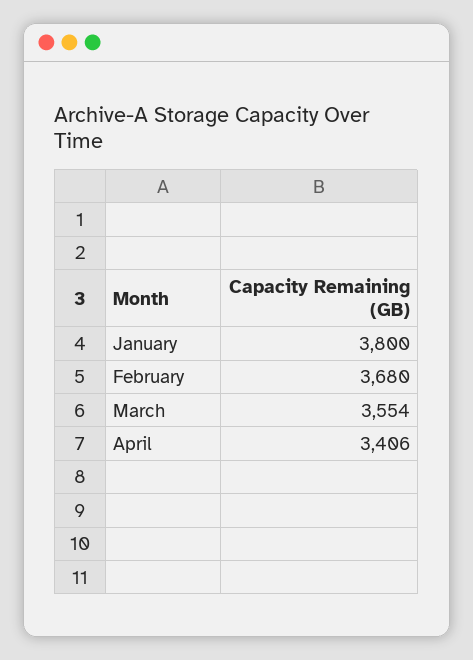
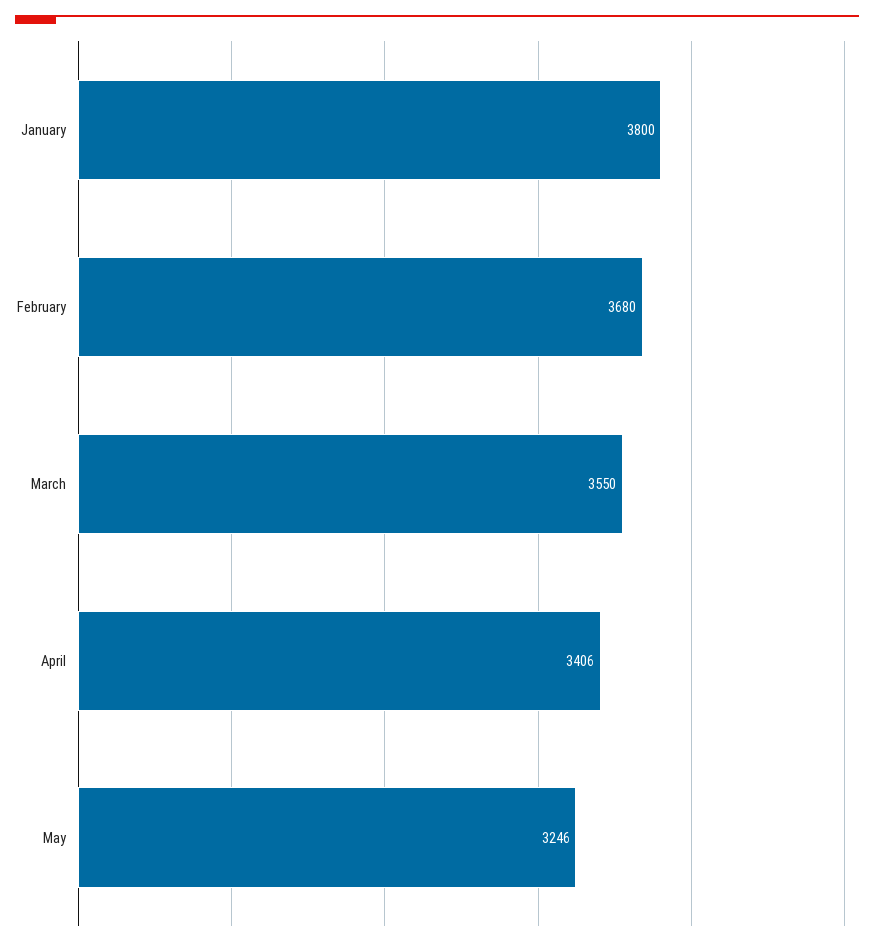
March: 3554 -> 3550
May: none -> 3246

